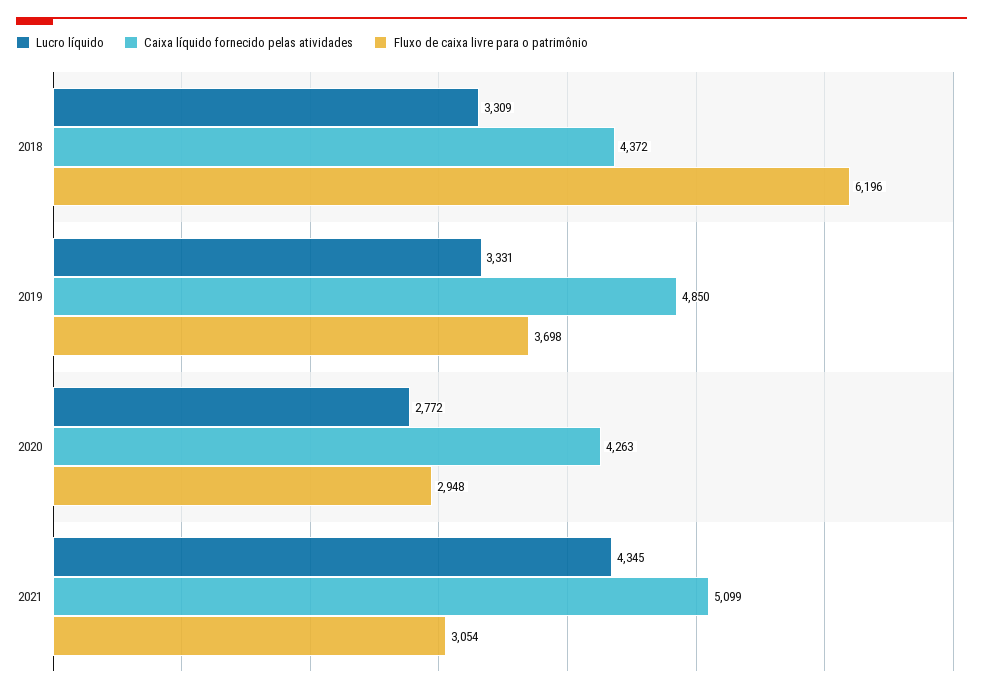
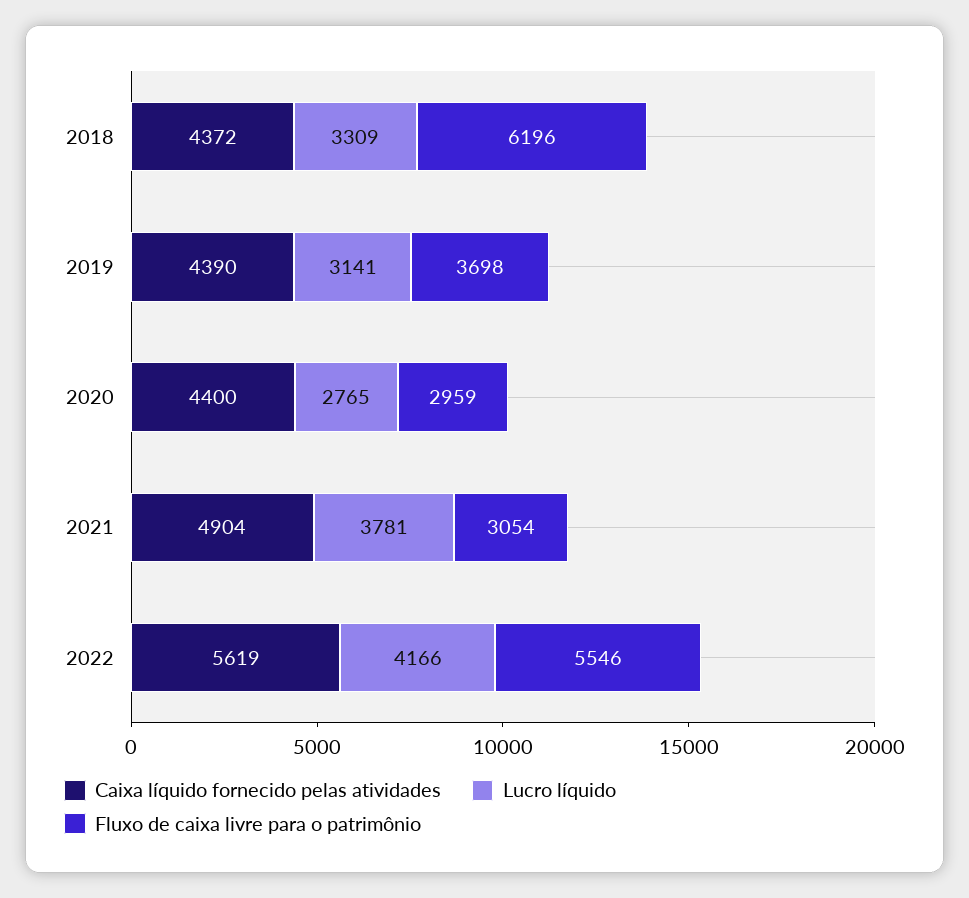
Lucro líquido, 2019: 3331 -> 3141
Caixa líquido fornecido pelas atividades, 2019: 4850 -> 4390
Lucro líquido, 2020: 2772 -> 2765
Caixa líquido fornecido pelas atividades, 2020: 4263 -> 4400
Fluxo de caixa livre para o patrimônio, 2020: 2948 -> 2959
Lucro líquido, 2021: 4345 -> 3781
Caixa líquido fornecido pelas atividades, 2021: 5099 -> 4904
Caixa líquido fornecido pelas atividades, 2022: none -> 5619
Lucro líquido, 2022: none -> 4166
Fluxo de caixa livre para o patrimônio, 2022: none -> 5546

